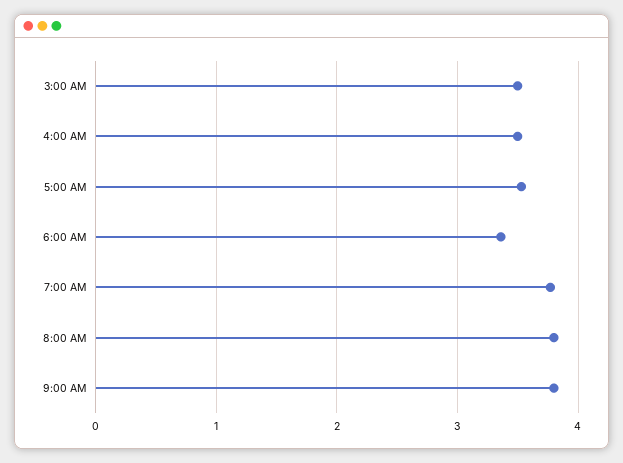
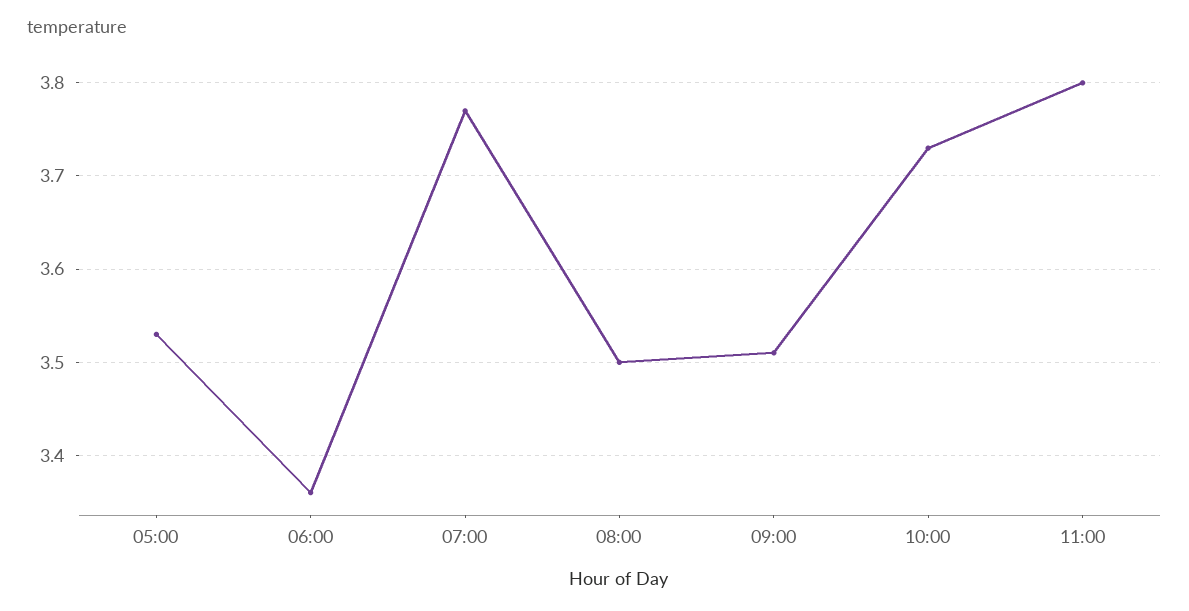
3:00 AM: 3.5 -> none
4:00 AM: 3.5 -> none
8:00 AM: 3.8 -> 3.5
9:00 AM: 3.8 -> 3.51
10:00: none -> 3.73
11:00: none -> 3.8

